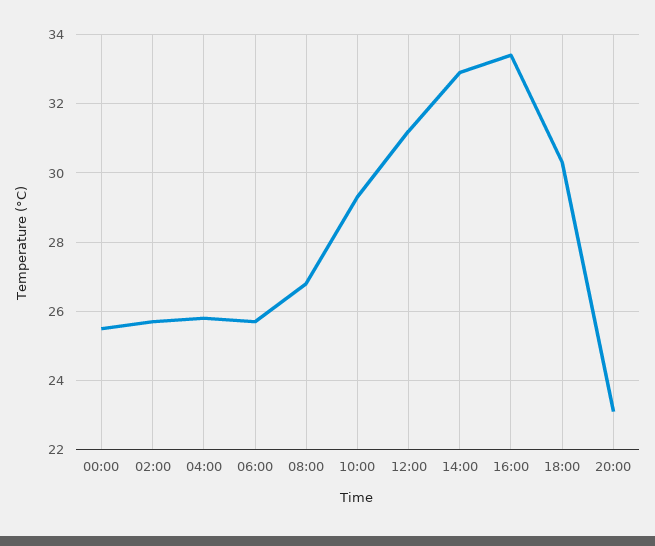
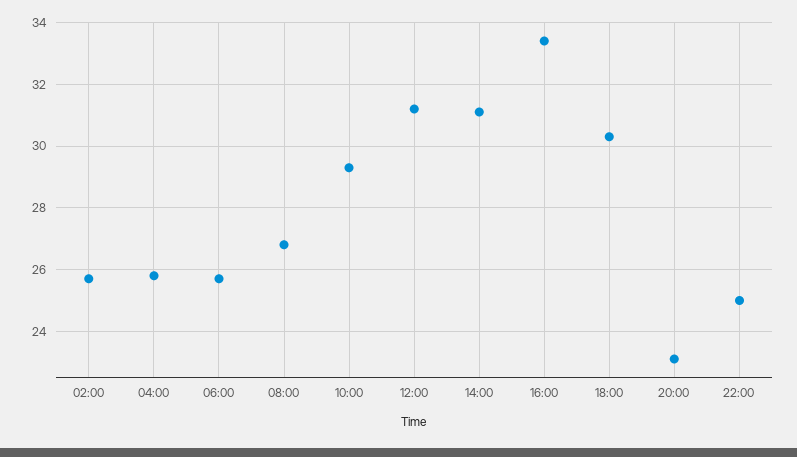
00:00: 25.5 -> none
14:00: 33 -> 31
22:00: none -> 25

